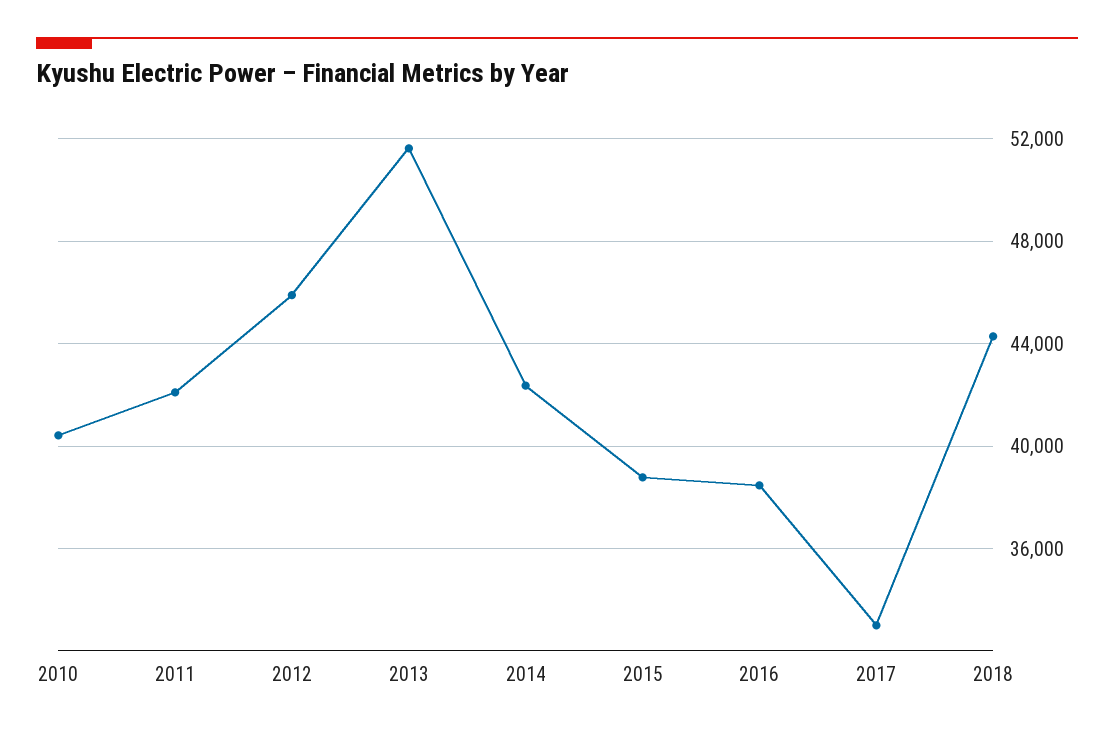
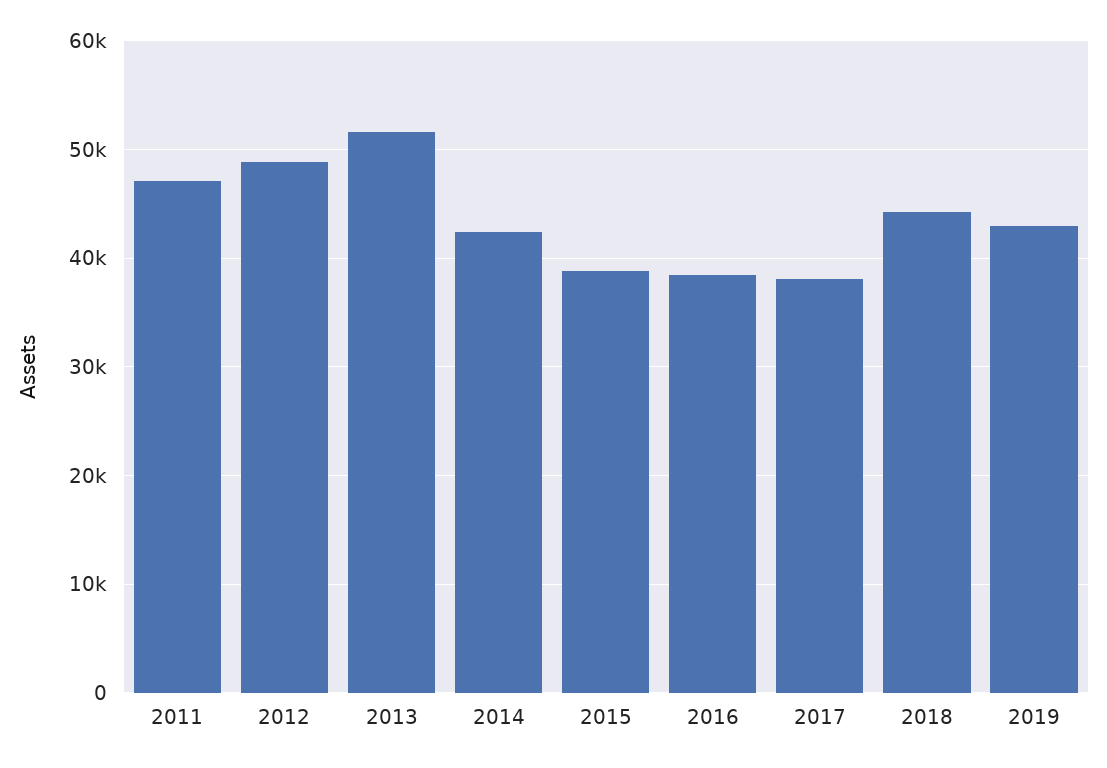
2010: 40500 -> none
2011: 42000 -> 47000
2012: 46000 -> 49000
2017: 33000 -> 38000
2019: none -> 43000

